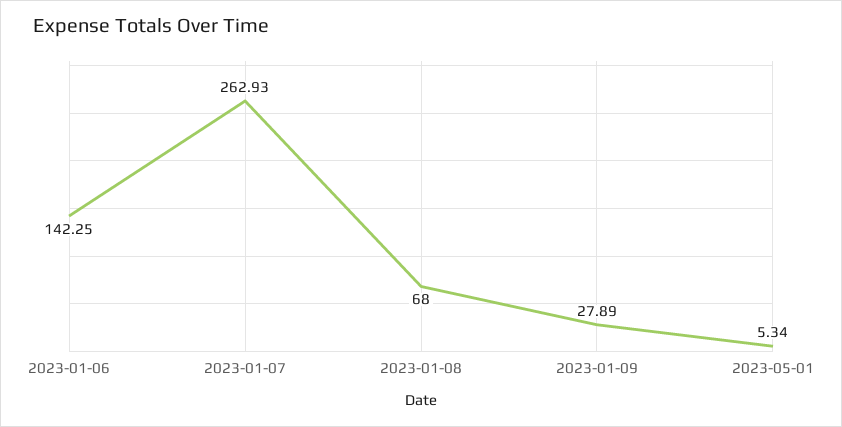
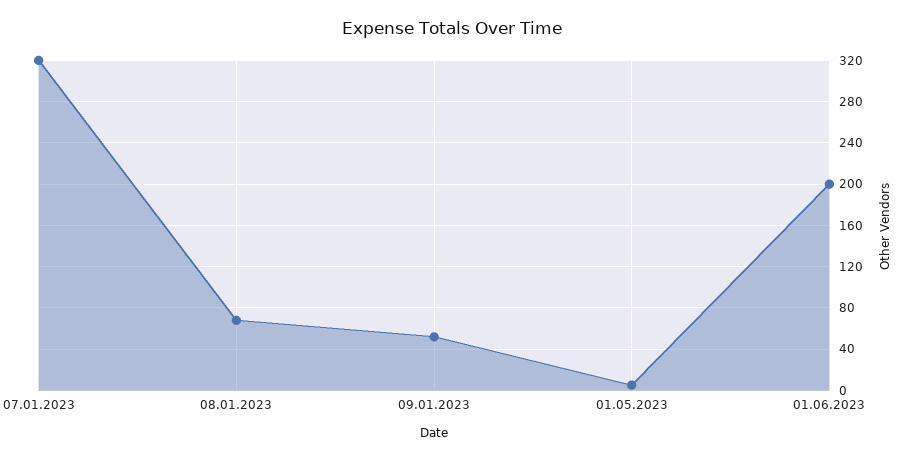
2023-01-06: 142.25 -> none
2023-01-07: 262.93 -> 320
2023-01-09: 27.89 -> 50
01.06.2023: none -> 200

